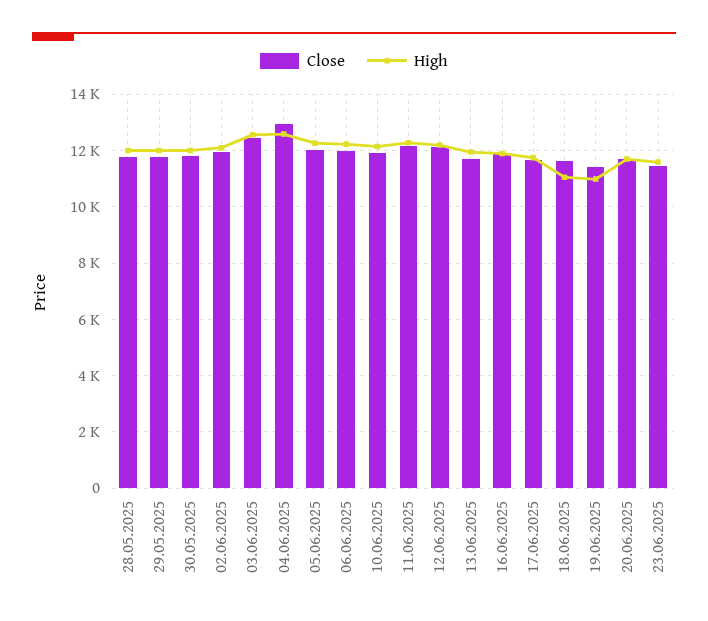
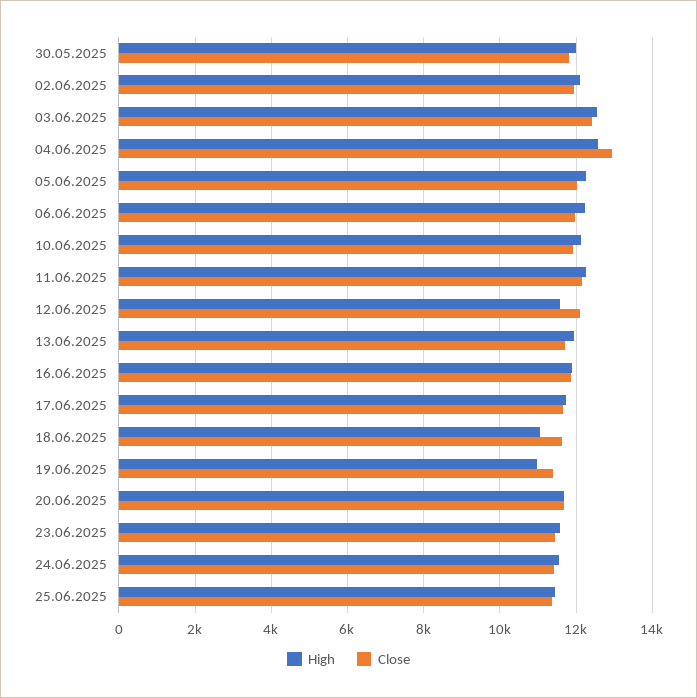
Close, 28.05.2025: 11750 -> none
High, 28.05.2025: 12000 -> none
Close, 29.05.2025: 11750 -> none
High, 29.05.2025: 12000 -> none
High, 12.06.2025: 12250 -> 11600
High, 24.06.2025: none -> 11600
Close, 24.06.2025: none -> 11400
High, 25.06.2025: none -> 11400
Close, 25.06.2025: none -> 11400

